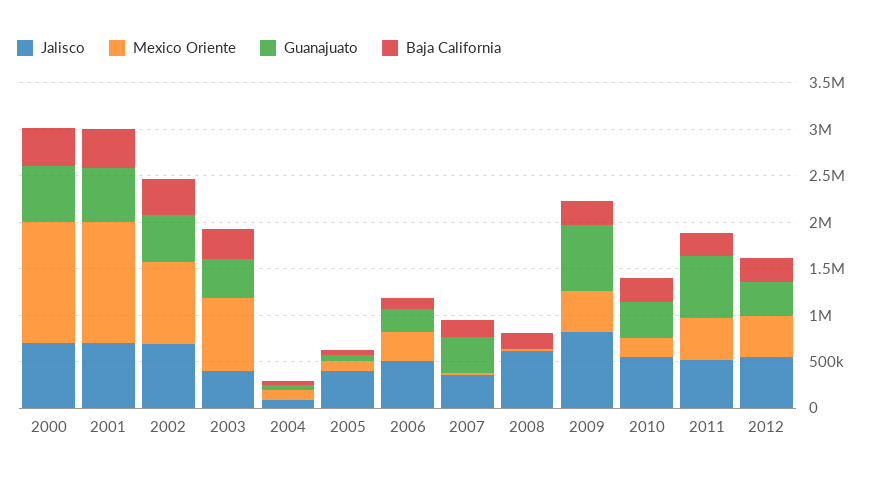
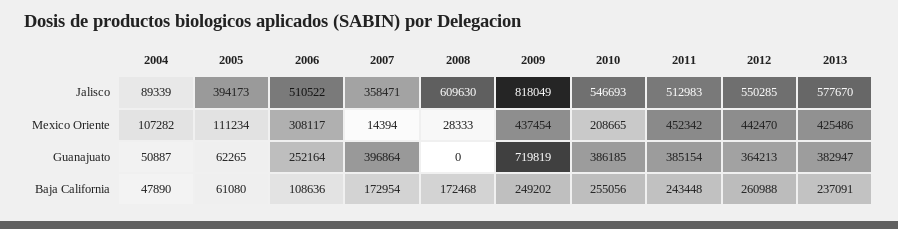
Jalisco, 2000: 700000 -> none
Mexico Oriente, 2000: 1300000 -> none
Guanajuato, 2000: 600000 -> none
Baja California, 2000: 400000 -> none
Jalisco, 2001: 700000 -> none
Mexico Oriente, 2001: 1300000 -> none
Guanajuato, 2001: 600000 -> none
Baja California, 2001: 400000 -> none
Jalisco, 2002: 700000 -> none
Mexico Oriente, 2002: 900000 -> none
Guanajuato, 2002: 500000 -> none
Baja California, 2002: 400000 -> none
Jalisco, 2003: 400000 -> none
Mexico Oriente, 2003: 800000 -> none
Guanajuato, 2003: 400000 -> none
Baja California, 2003: 300000 -> none
Guanajuato, 2011: 700000 -> 385154
Jalisco, 2013: none -> 577670
Mexico Oriente, 2013: none -> 425486
Guanajuato, 2013: none -> 382947
Baja California, 2013: none -> 237091

